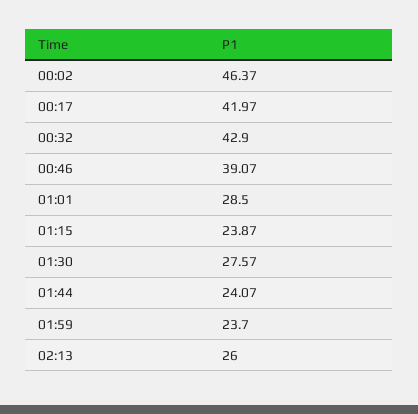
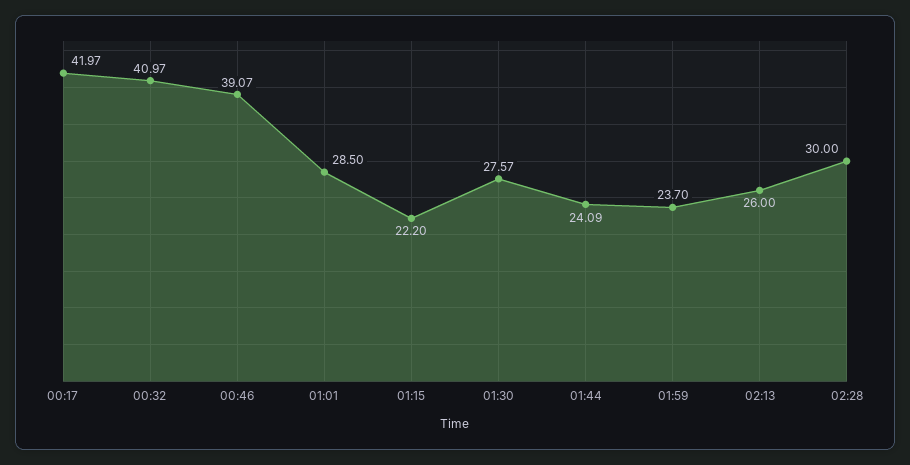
00:02: 46.37 -> none
00:32: 42.9 -> 40.97
01:15: 23.87 -> 22.2
01:44: 24.07 -> 24.09
02:28: none -> 30

